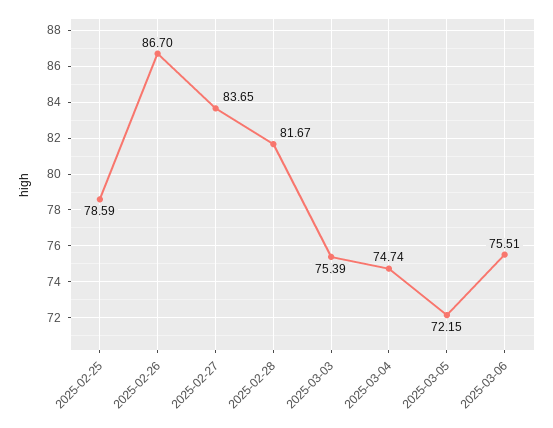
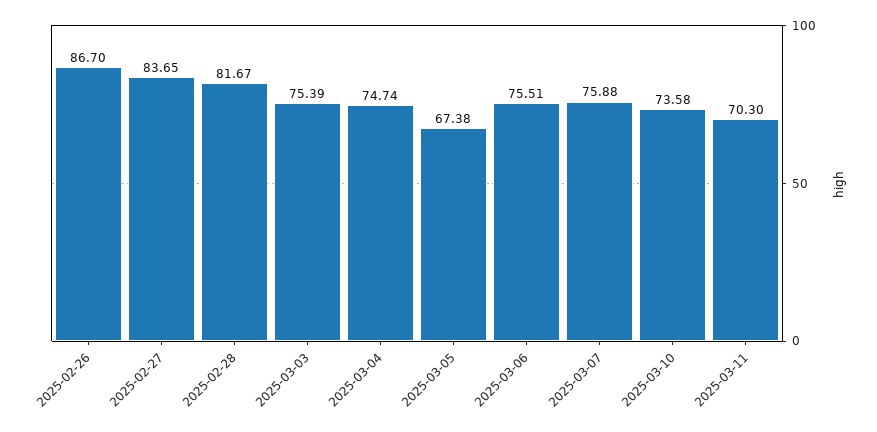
2025-02-25: 78.59 -> none
2025-03-05: 72.15 -> 67.38
2025-03-07: none -> 75.88
2025-03-10: none -> 73.58
2025-03-11: none -> 70.3

